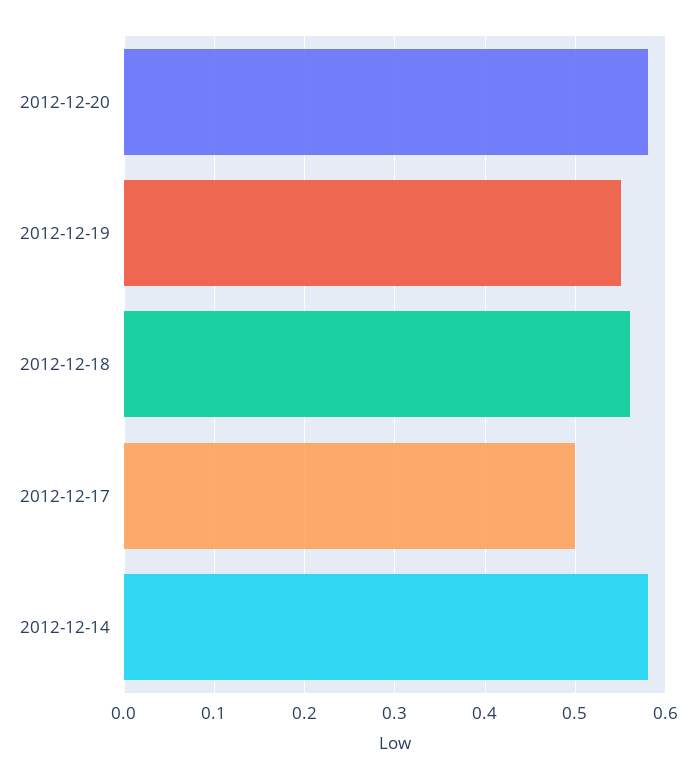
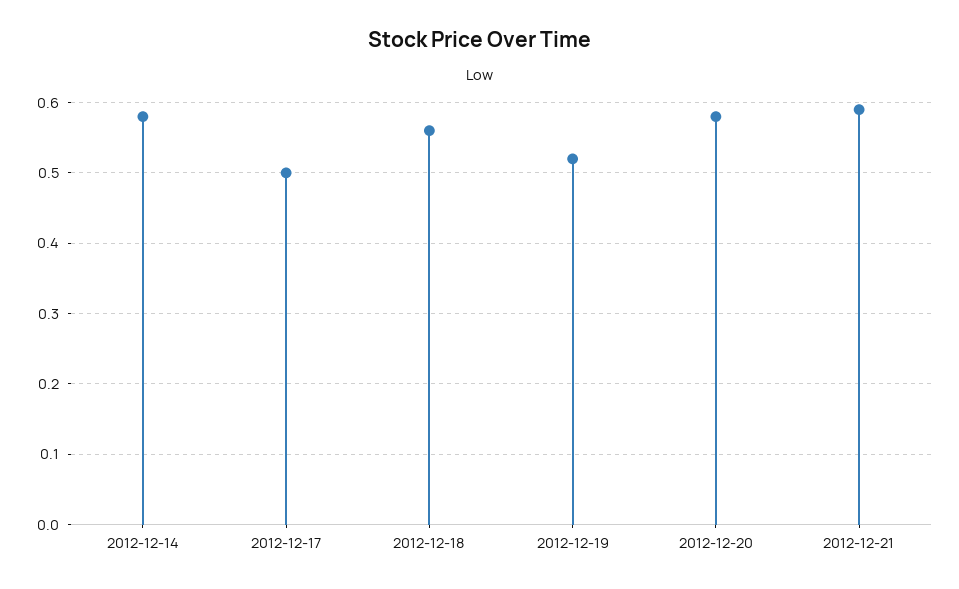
2012-12-19: 0.55 -> 0.52
2012-12-21: none -> 0.59

